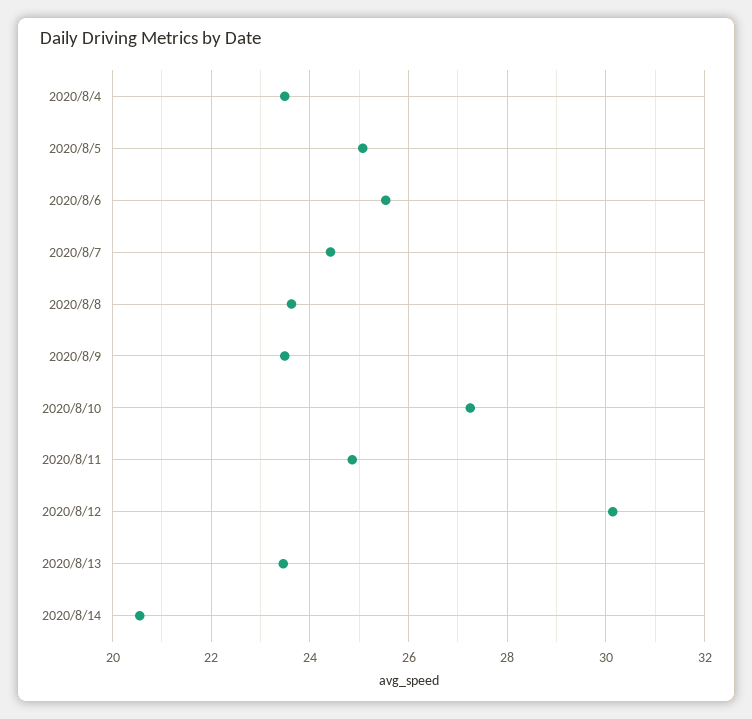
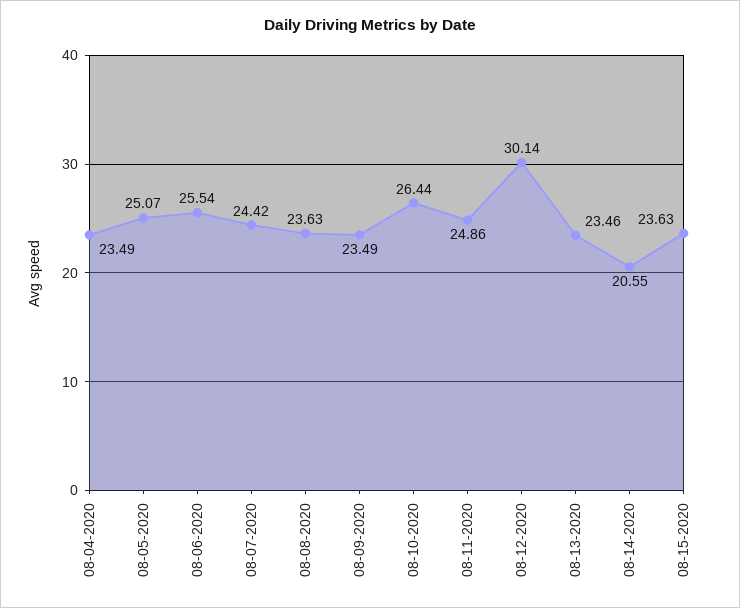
2020/8/10: 27.2 -> 26.44
08-15-2020: none -> 23.63

